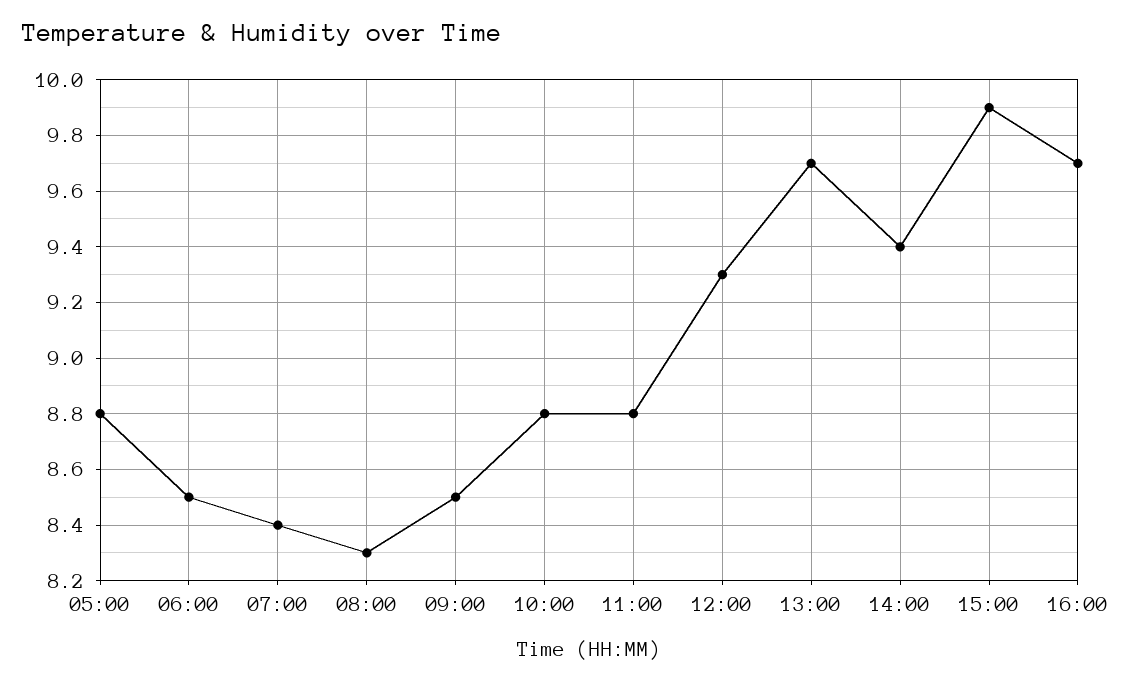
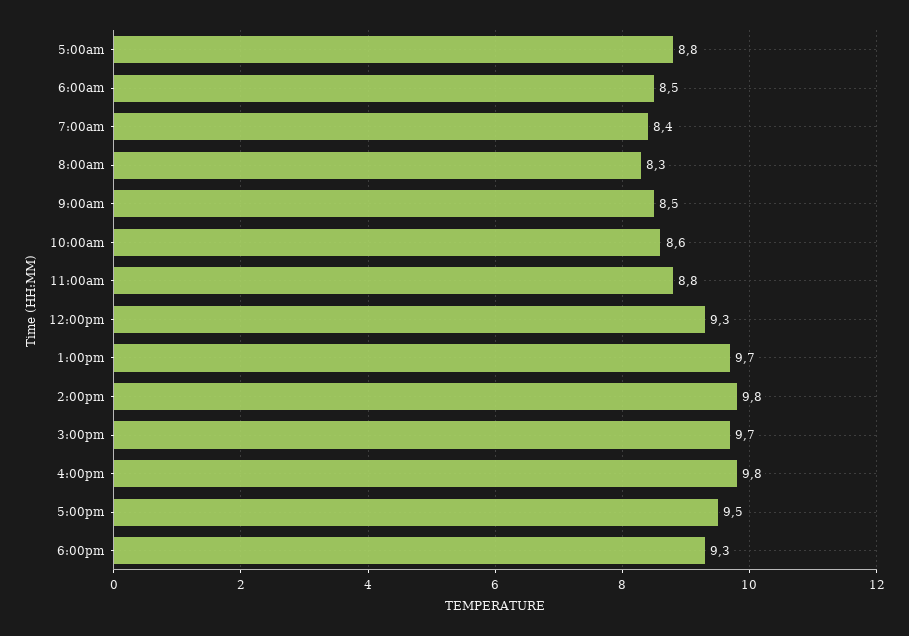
10:00: 8.8 -> 8.6
14:00: 9.4 -> 9.8
15:00: 9.9 -> 9.7
16:00: 9.7 -> 9.8
5:00pm: none -> 9.5
6:00pm: none -> 9.3

